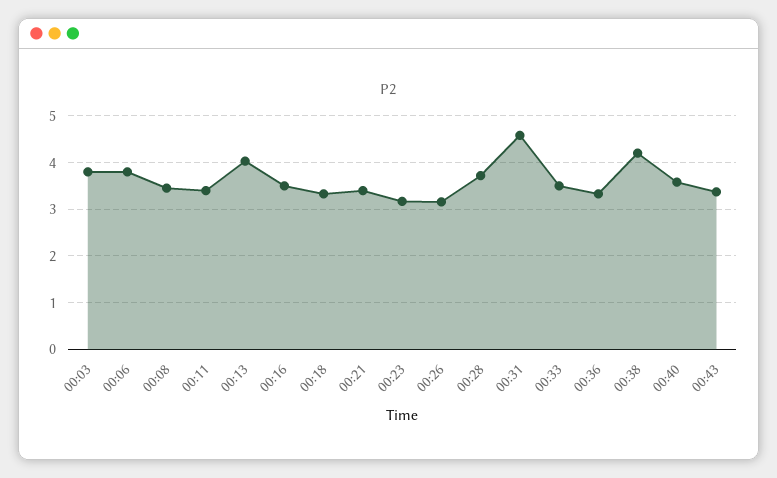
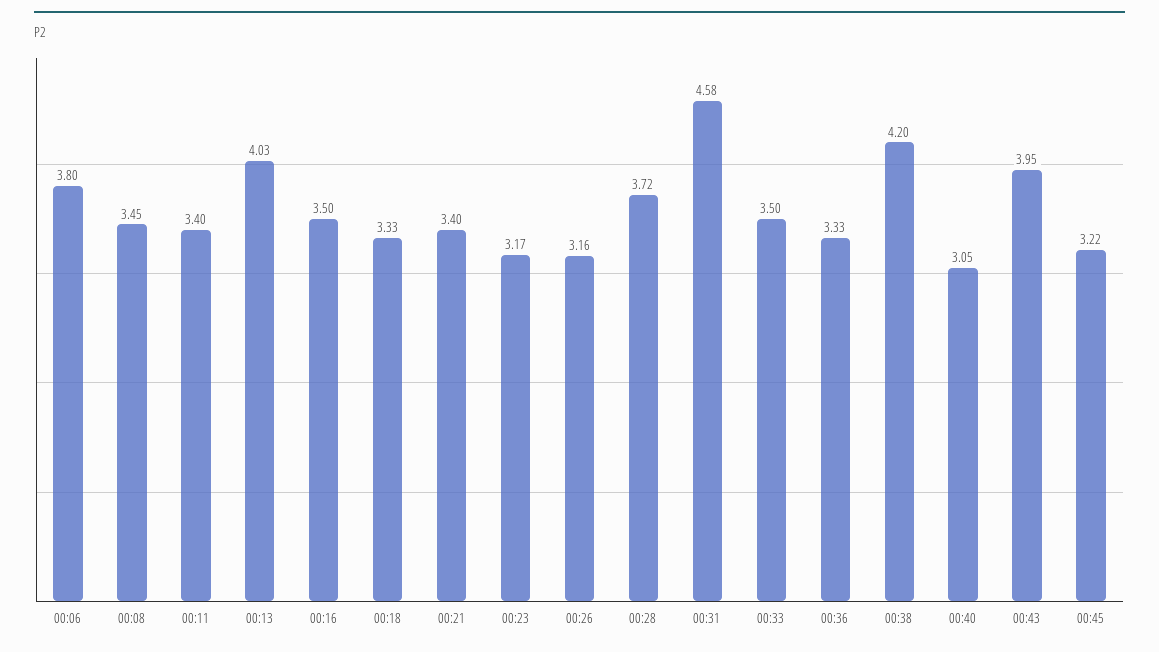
00:03: 3.8 -> none
00:40: 3.6 -> 3.05
00:43: 3.4 -> 3.95
00:45: none -> 3.22

